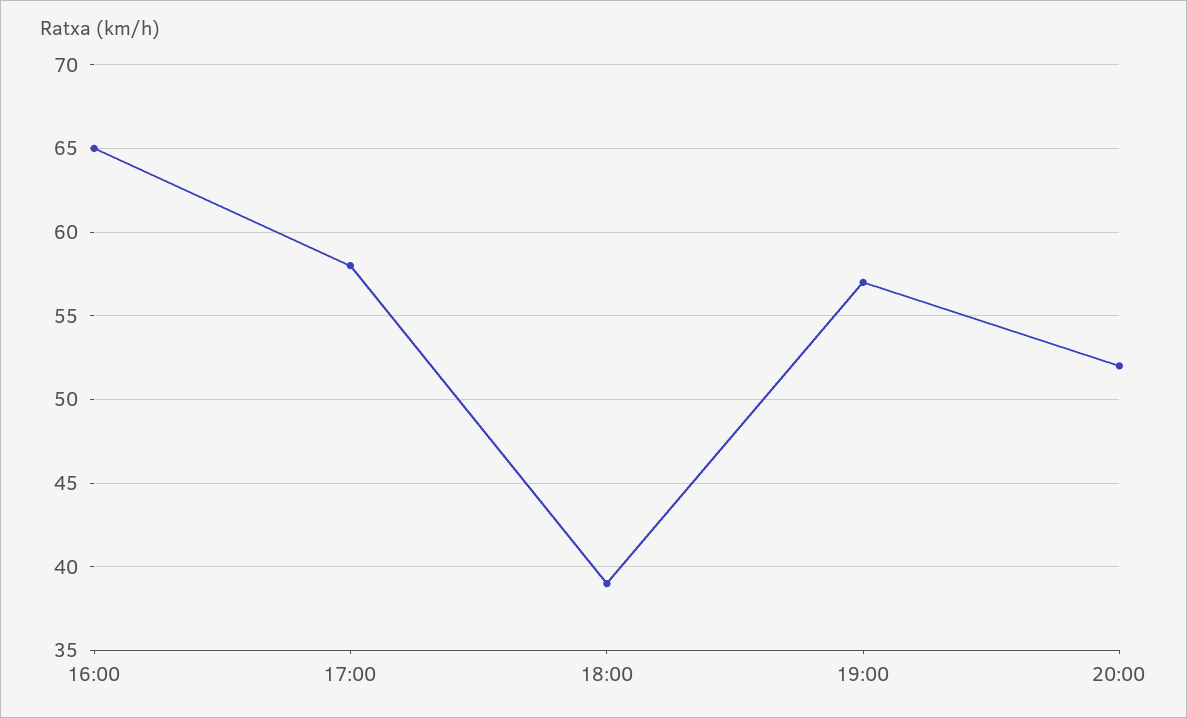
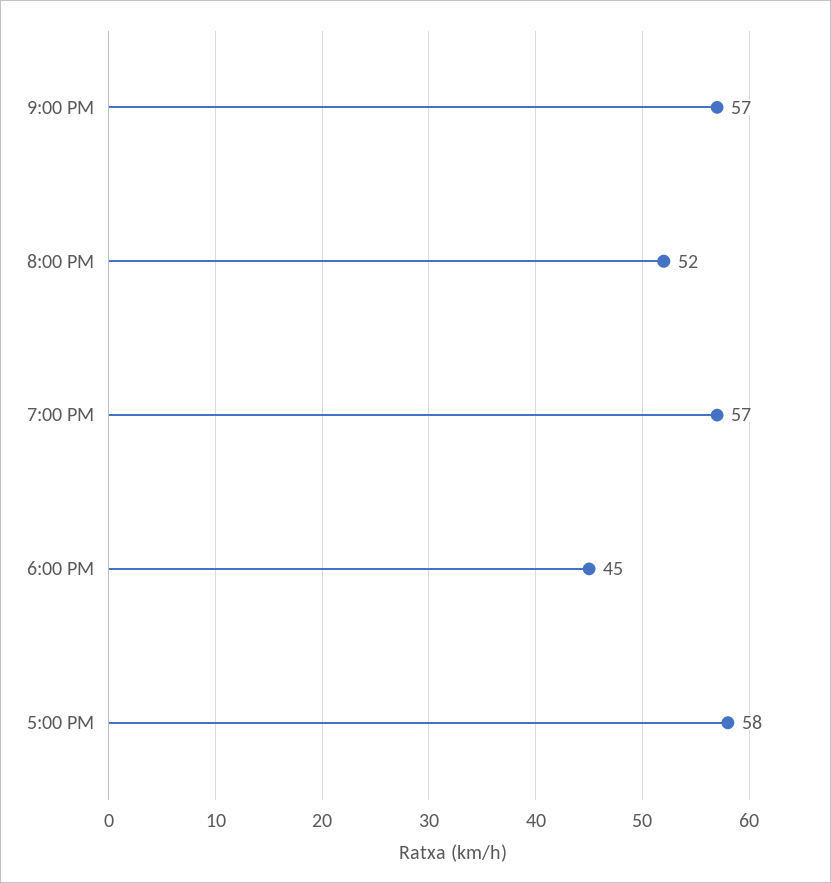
16:00: 65 -> none
18:00: 39 -> 45
9:00 PM: none -> 57

